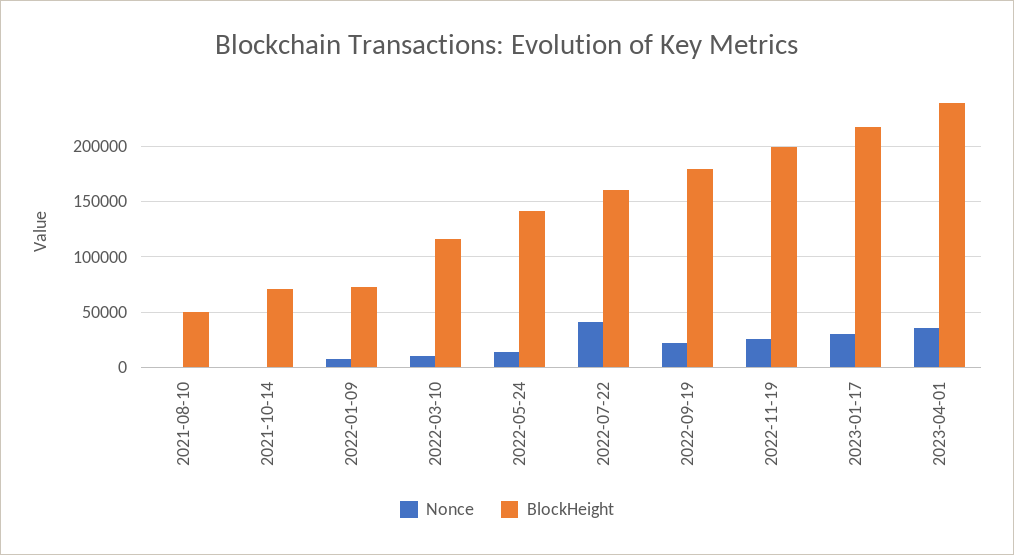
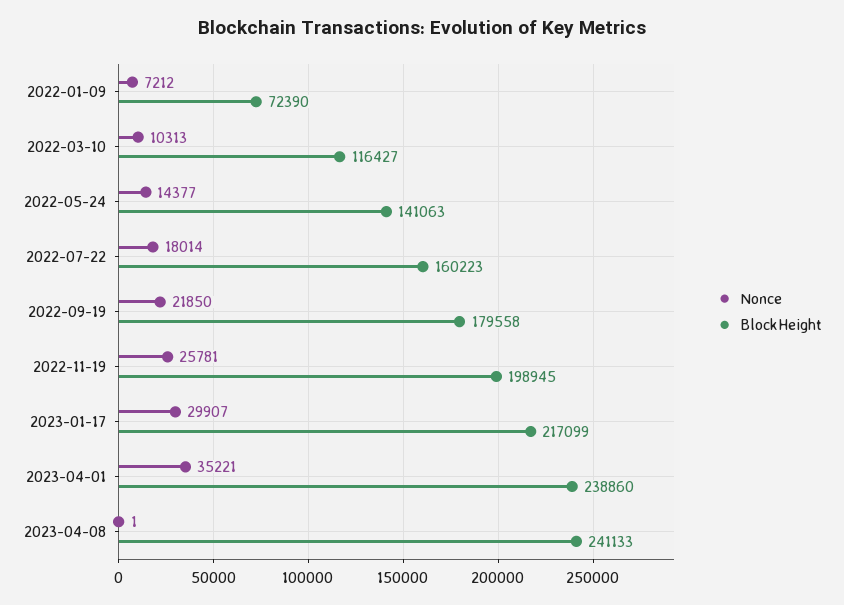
Nonce, 2021-08-10: 0 -> none
BlockHeight, 2021-08-10: 50000 -> none
Nonce, 2021-10-14: 0 -> none
BlockHeight, 2021-10-14: 70000 -> none
Nonce, 2022-07-22: 40000 -> 18014
Nonce, 2023-04-08: none -> 1
BlockHeight, 2023-04-08: none -> 241133

